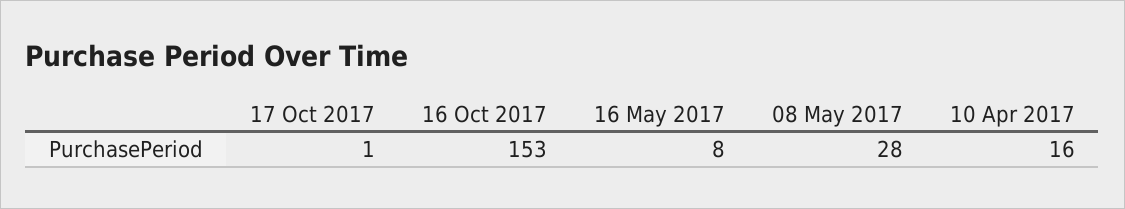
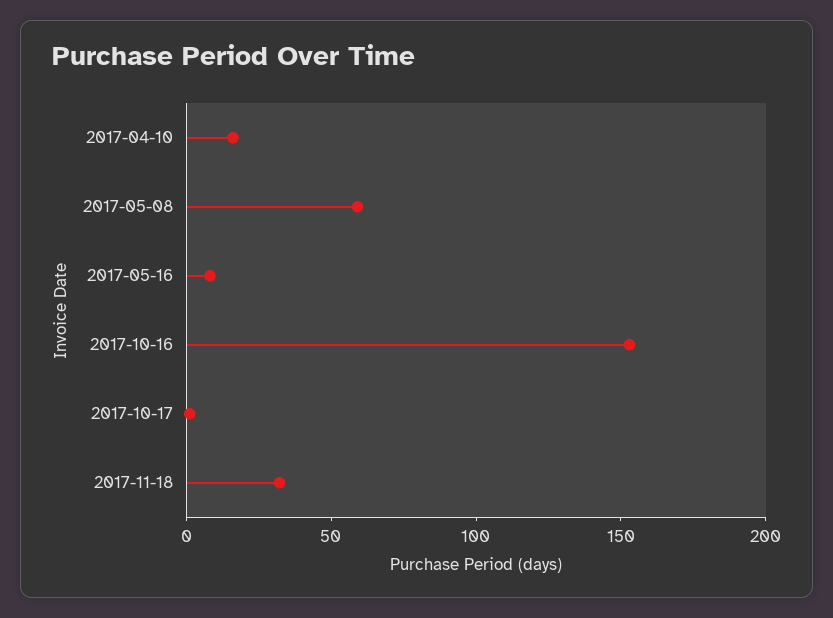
08 May 2017: 28 -> 60
2017-11-18: none -> 30

